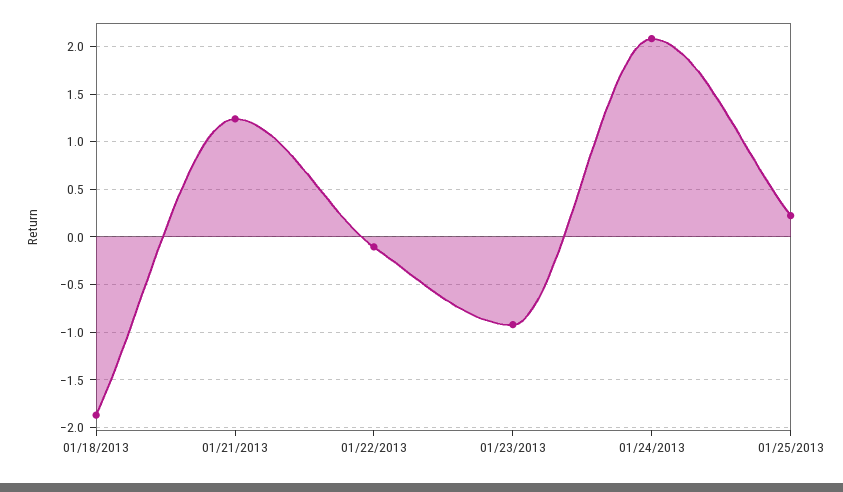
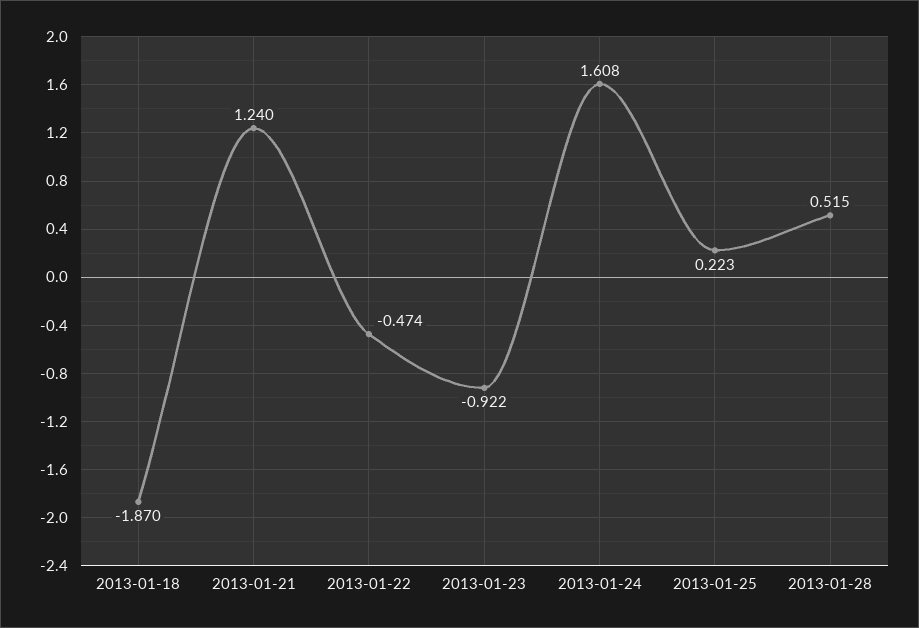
01/22/2013: -0.1 -> -0.474
01/24/2013: 2.1 -> 1.608
2013-01-28: none -> 0.515

